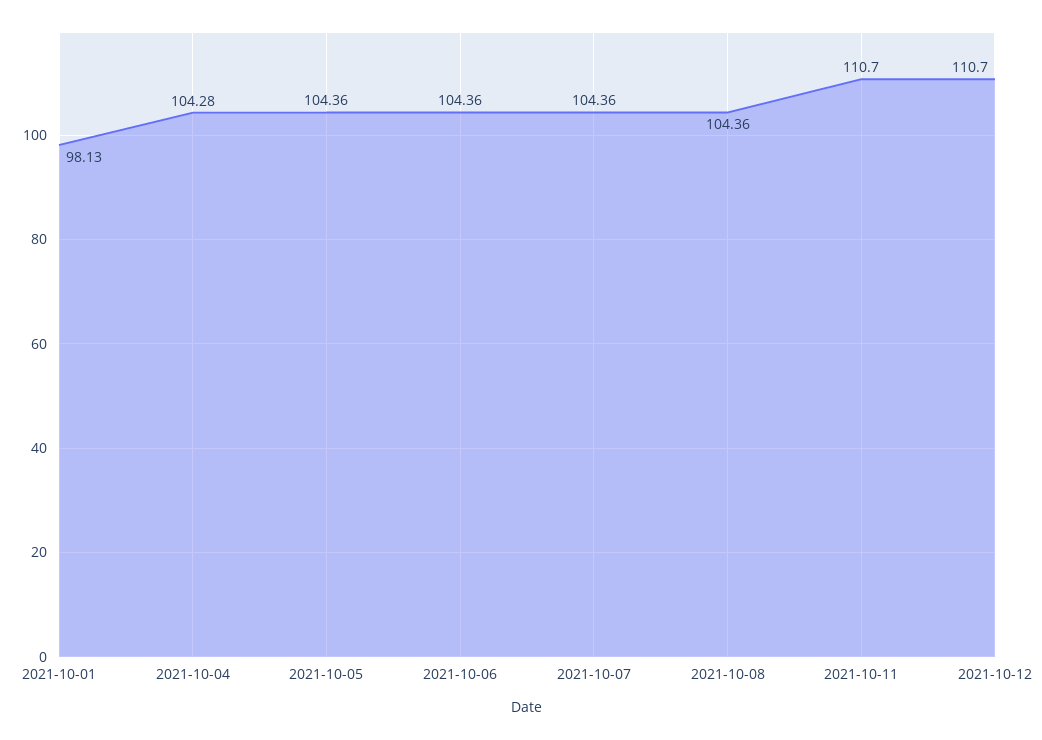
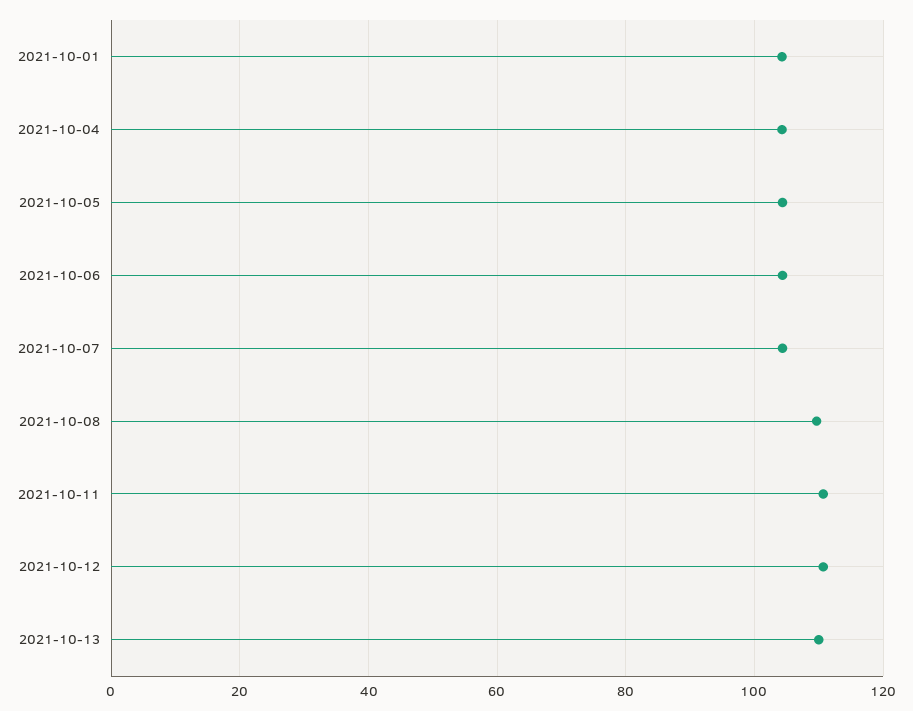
2021-10-01: 98.13 -> 104
2021-10-08: 104.36 -> 110
2021-10-13: none -> 110

